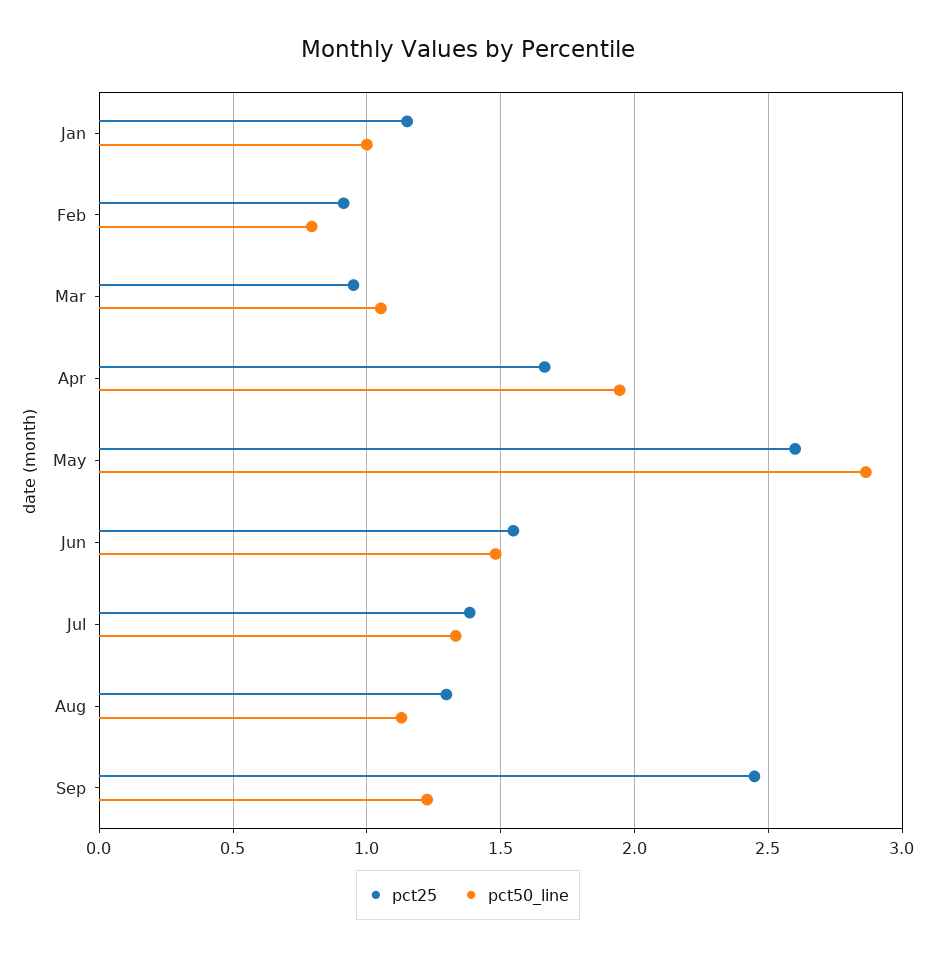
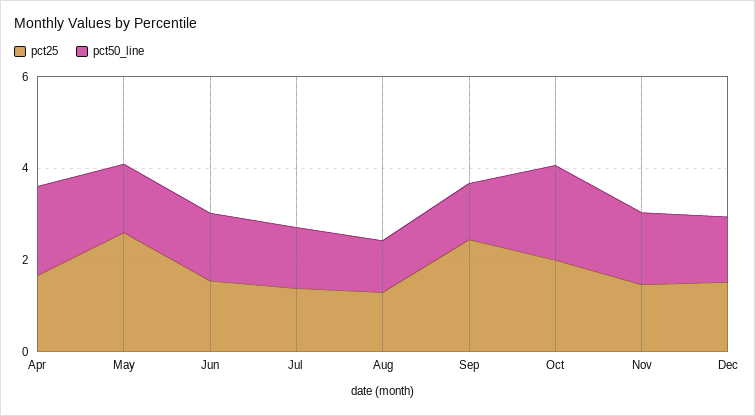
pct25, Jan: 1.15 -> none
pct50_line, Jan: 1 -> none
pct25, Feb: 0.9 -> none
pct50_line, Feb: 0.8 -> none
pct25, Mar: 0.95 -> none
pct50_line, Mar: 1.05 -> none
pct50_line, May: 2.85 -> 1.5
pct25, Oct: none -> 2
pct50_line, Oct: none -> 2
pct25, Nov: none -> 1.5
pct50_line, Nov: none -> 1.5
pct25, Dec: none -> 1.5
pct50_line, Dec: none -> 1.5

